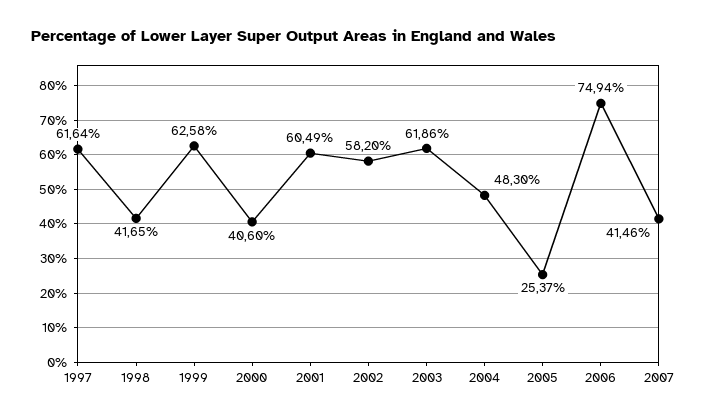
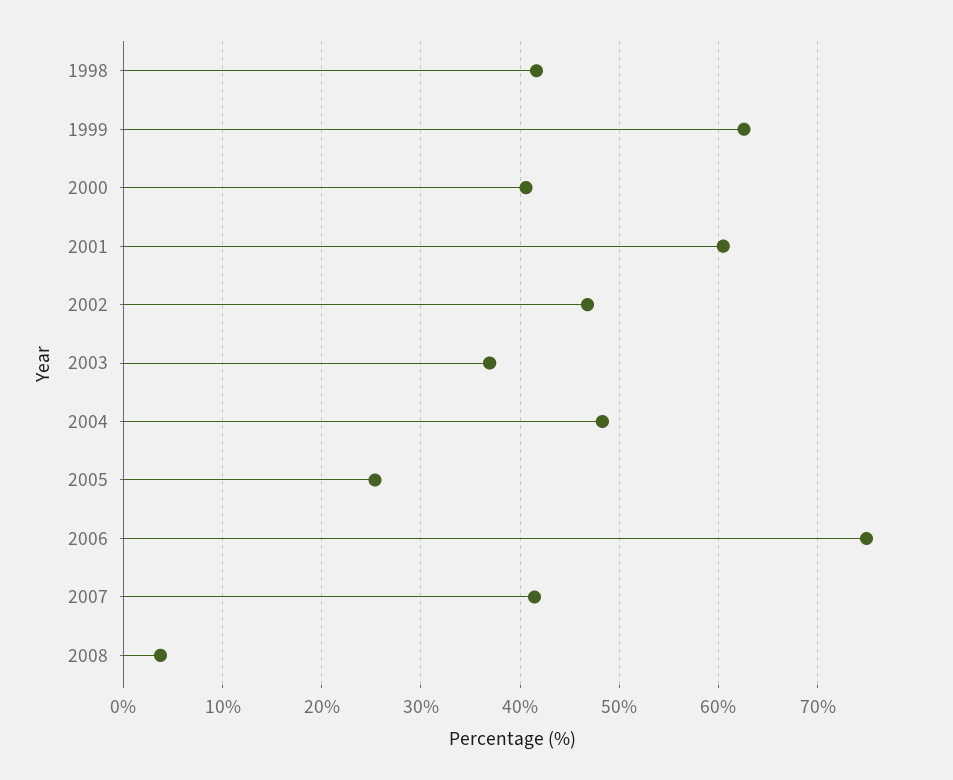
1997: 61.64 -> none
2002: 58.2 -> 47
2003: 61.86 -> 37
2008: none -> 4

